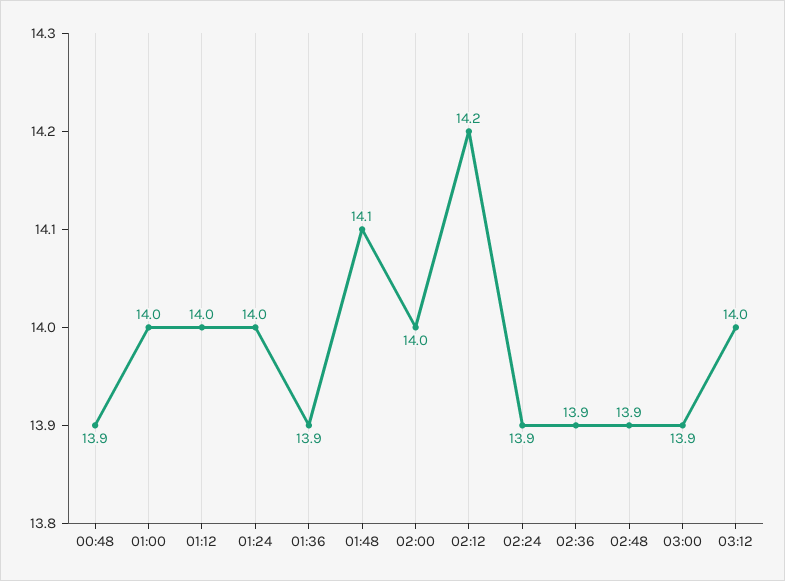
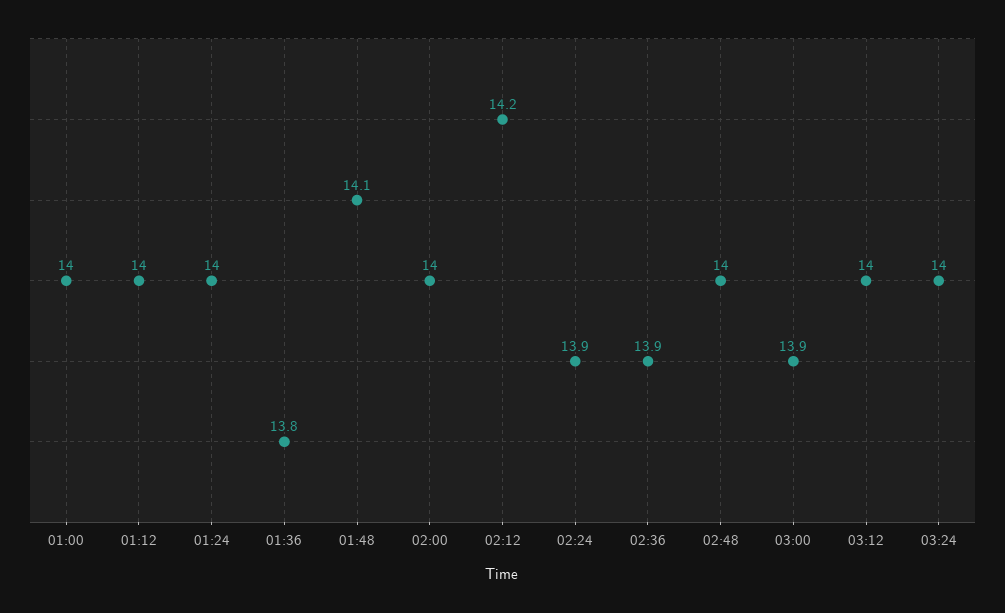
00:48: 13.9 -> none
01:36: 13.9 -> 13.8
02:48: 13.9 -> 14
03:24: none -> 14

